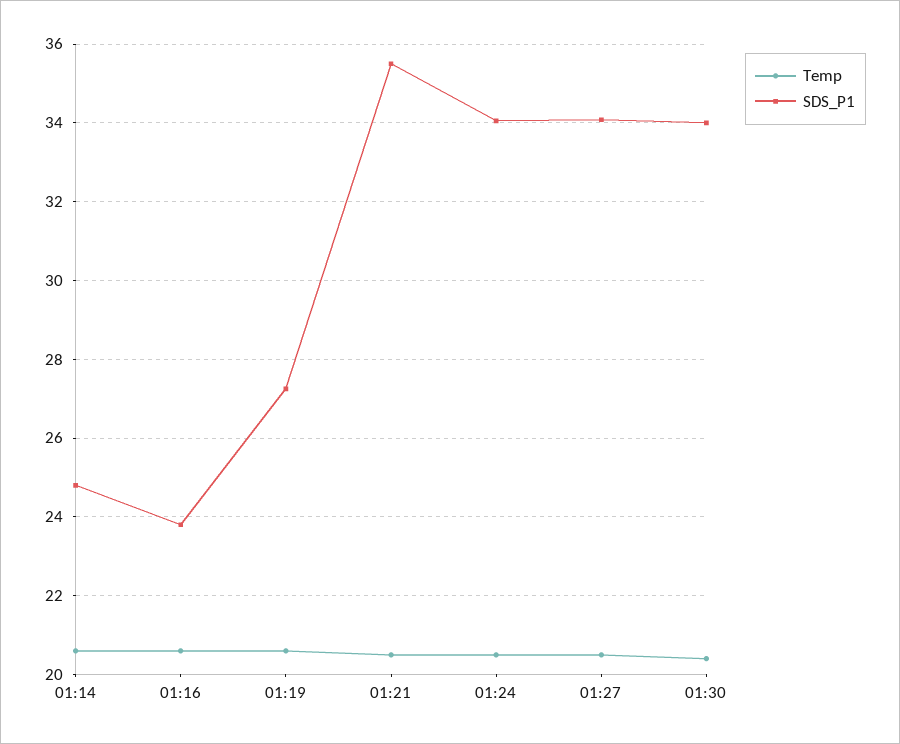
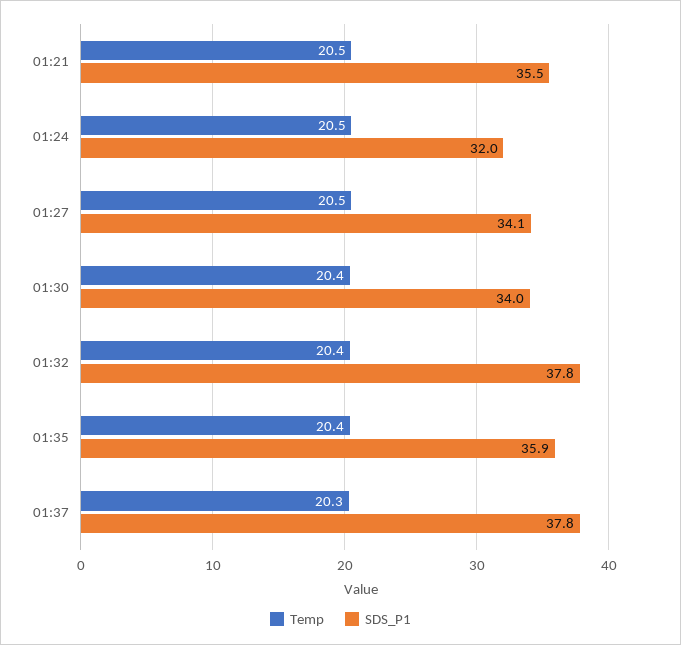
Temp, 01:14: 20.6 -> none
SDS_P1, 01:14: 24.8 -> none
Temp, 01:16: 20.6 -> none
SDS_P1, 01:16: 23.8 -> none
Temp, 01:19: 20.6 -> none
SDS_P1, 01:19: 27.2 -> none
SDS_P1, 01:24: 34 -> 32
Temp, 01:32: none -> 20.4
SDS_P1, 01:32: none -> 37.8
Temp, 01:35: none -> 20.4
SDS_P1, 01:35: none -> 35.9
Temp, 01:37: none -> 20.3
SDS_P1, 01:37: none -> 37.8

